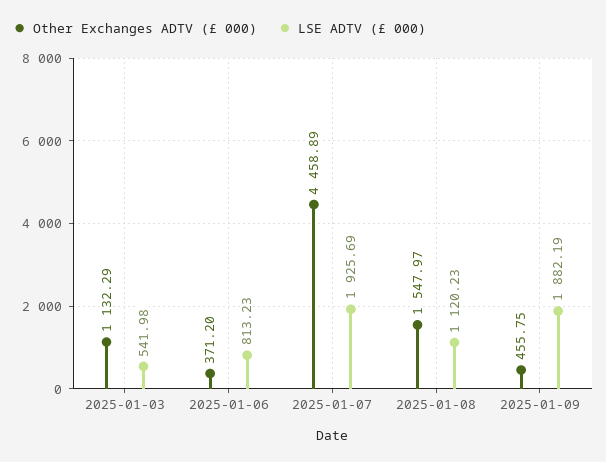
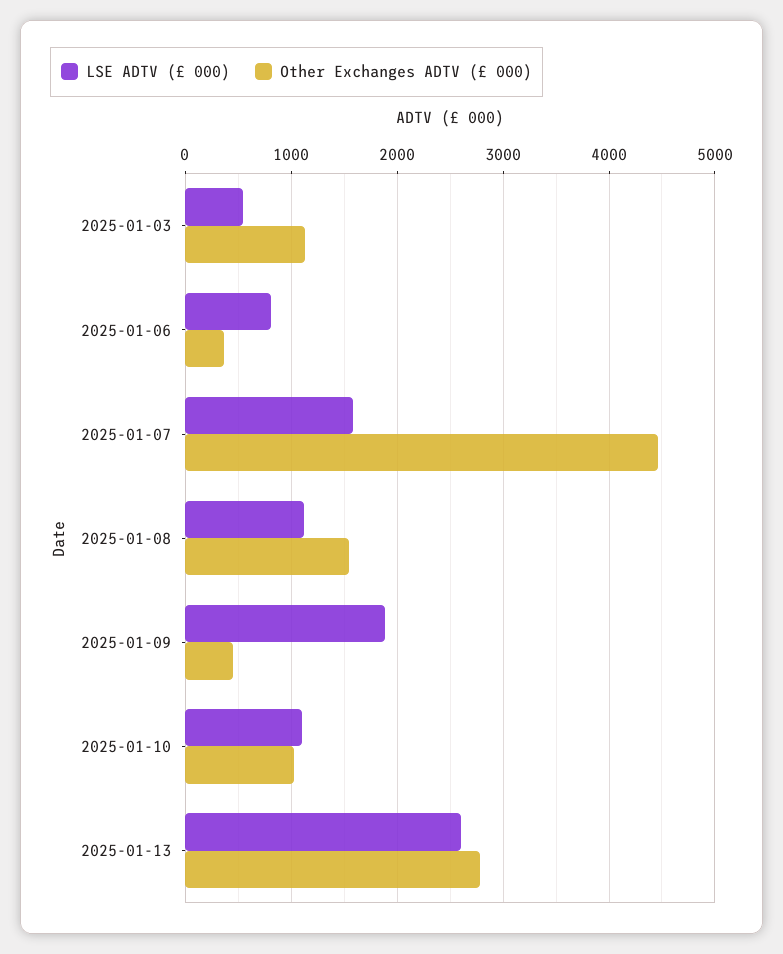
LSE ADTV (£ 000), 2025-01-07: 1925.69 -> 1600
LSE ADTV (£ 000), 2025-01-10: none -> 1100
Other Exchanges ADTV (£ 000), 2025-01-10: none -> 1000
LSE ADTV (£ 000), 2025-01-13: none -> 2600
Other Exchanges ADTV (£ 000), 2025-01-13: none -> 2800

